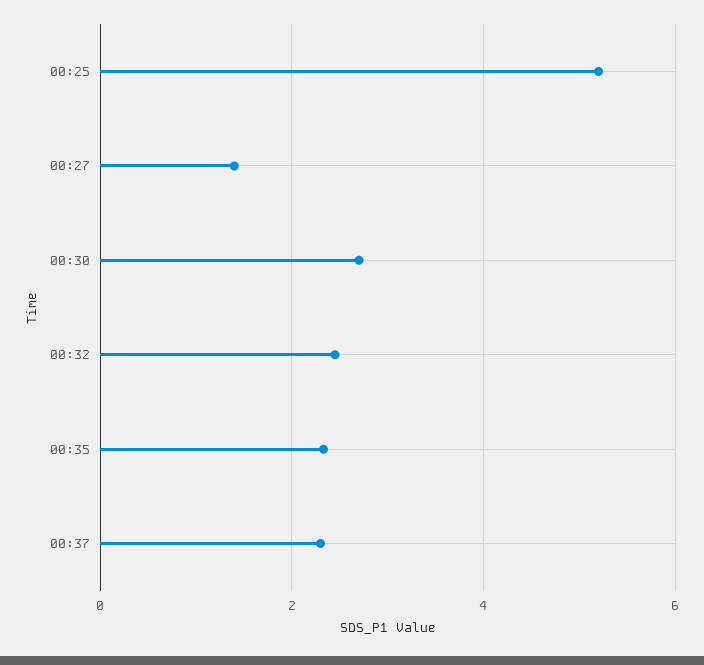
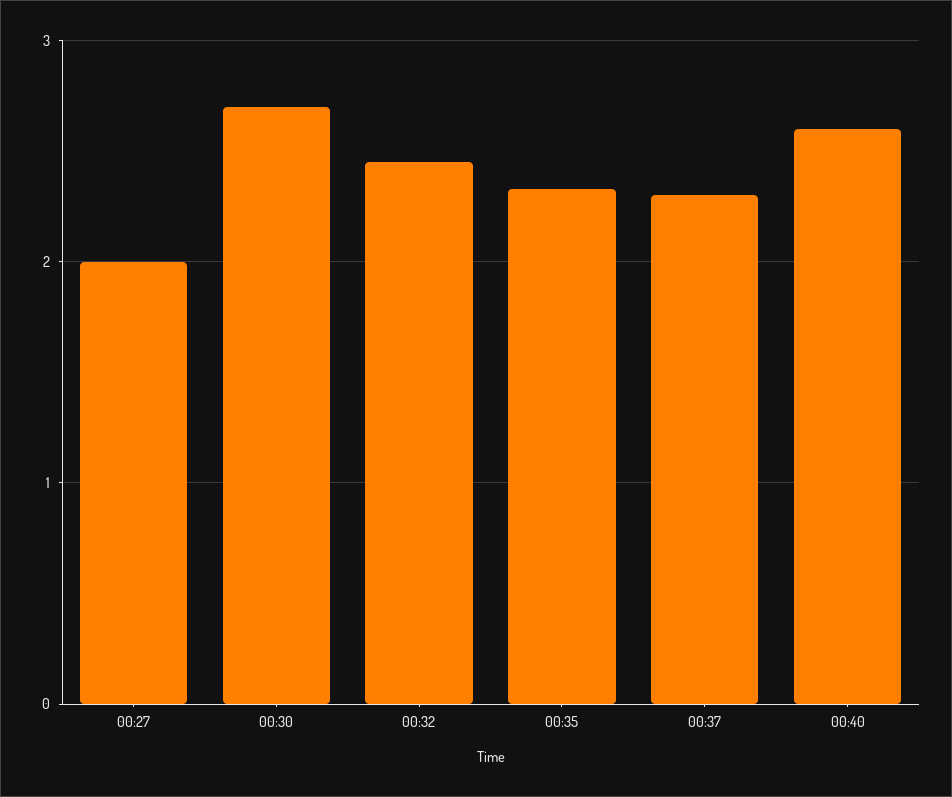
00:25: 5.2 -> none
00:27: 1.4 -> 2
00:40: none -> 2.6

